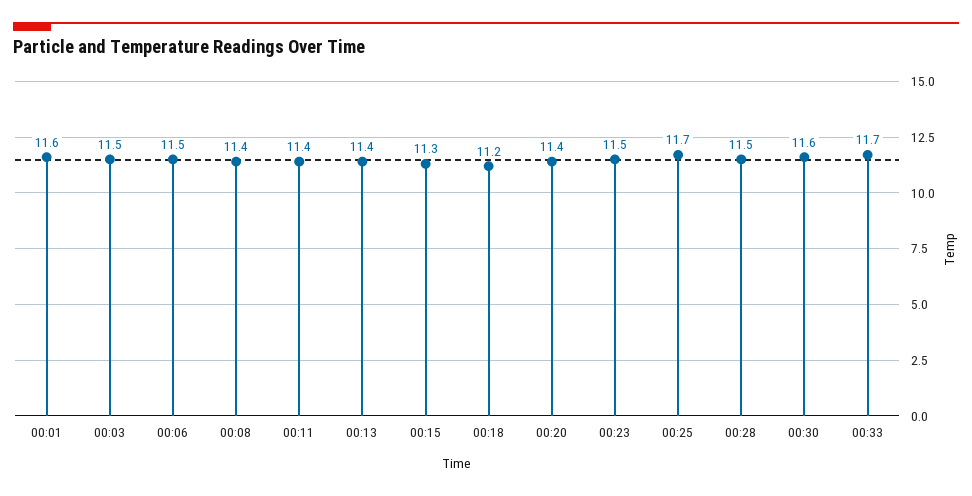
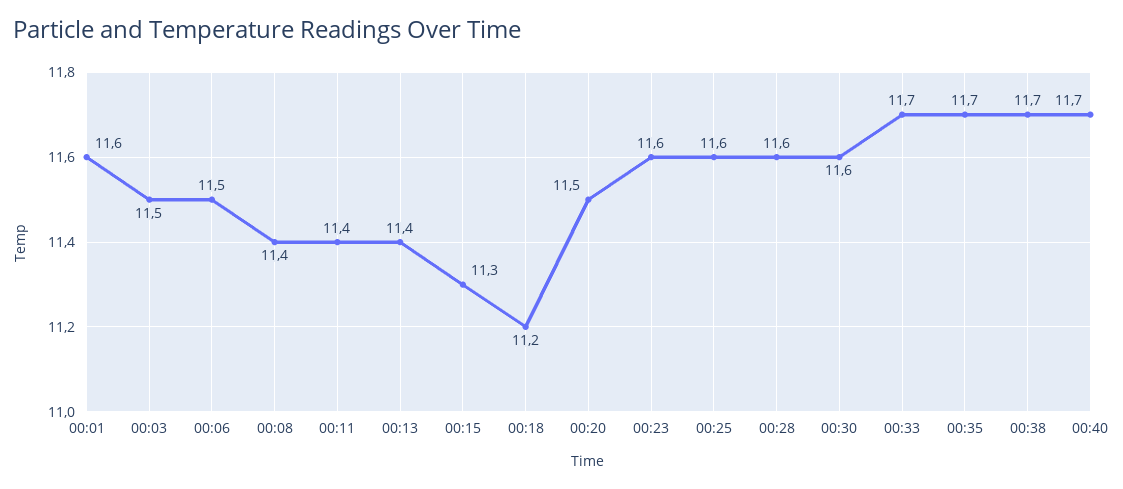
00:20: 11.4 -> 11.5
00:23: 11.5 -> 11.6
00:25: 11.7 -> 11.6
00:28: 11.5 -> 11.6
00:35: none -> 11.7
00:38: none -> 11.7
00:40: none -> 11.7

